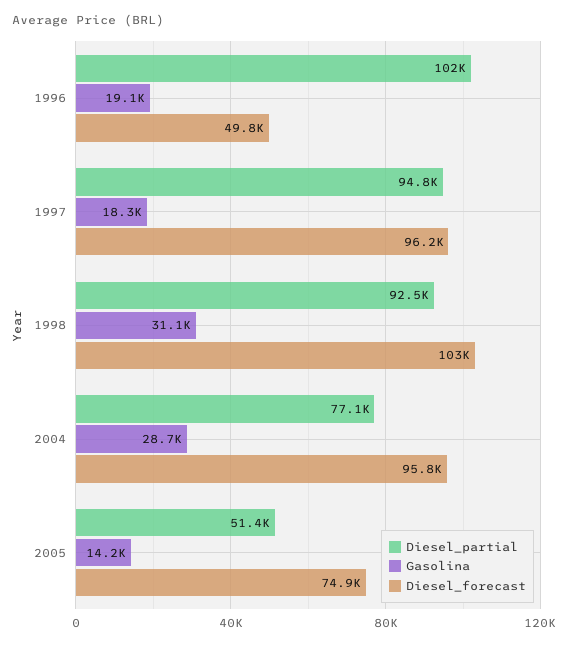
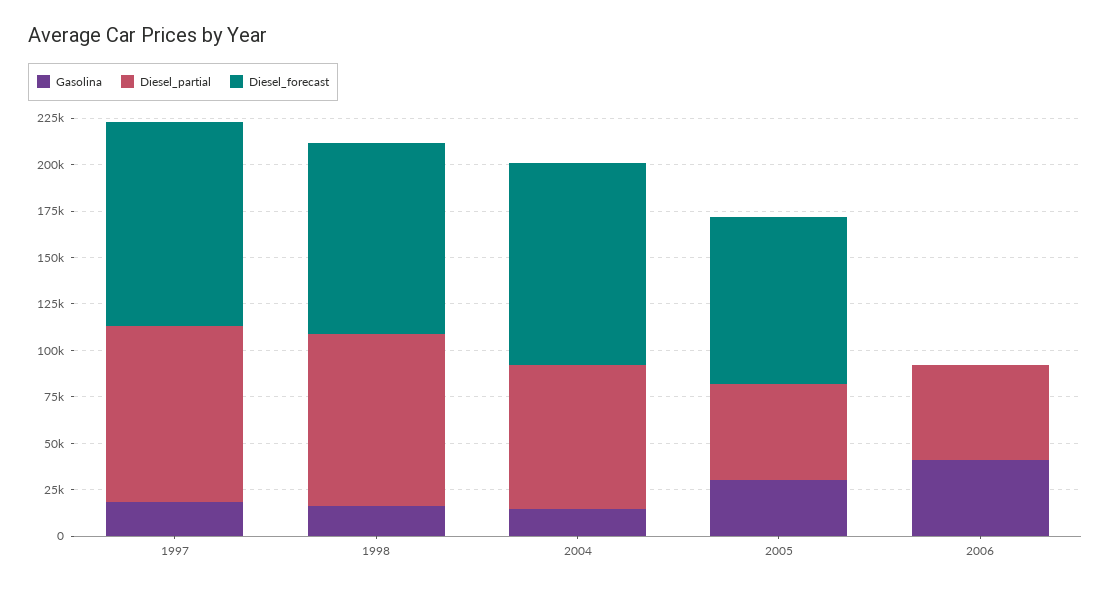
Diesel_partial, 1996: 102000 -> none
Gasolina, 1996: 19100 -> none
Diesel_forecast, 1996: 49800 -> none
Diesel_forecast, 1997: 96200 -> 110000
Gasolina, 1998: 31100 -> 15000
Gasolina, 2004: 28700 -> 15000
Diesel_forecast, 2004: 95800 -> 110000
Gasolina, 2005: 14200 -> 30000
Diesel_forecast, 2005: 74900 -> 90000
Gasolina, 2006: none -> 40000
Diesel_partial, 2006: none -> 50000
Diesel_forecast, 2006: none -> 0

